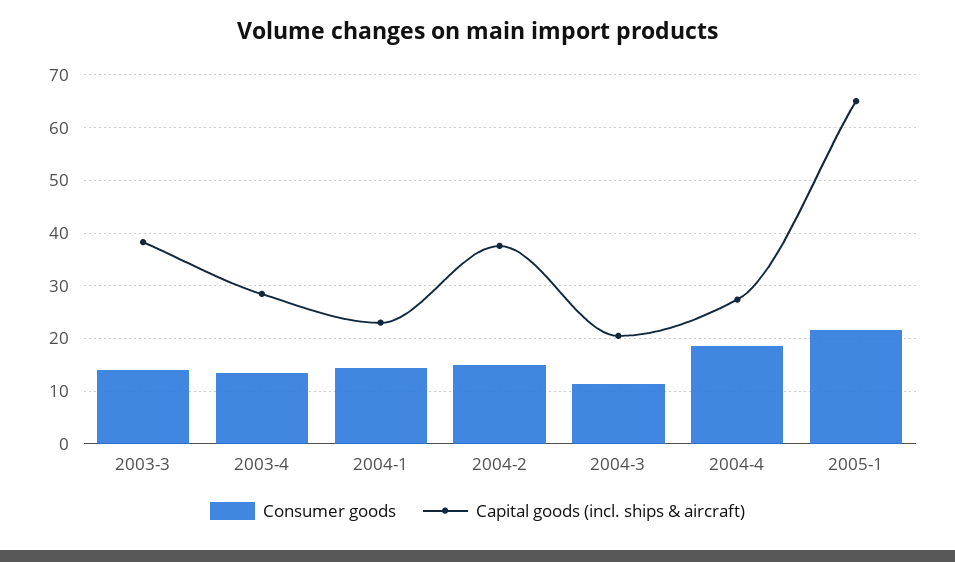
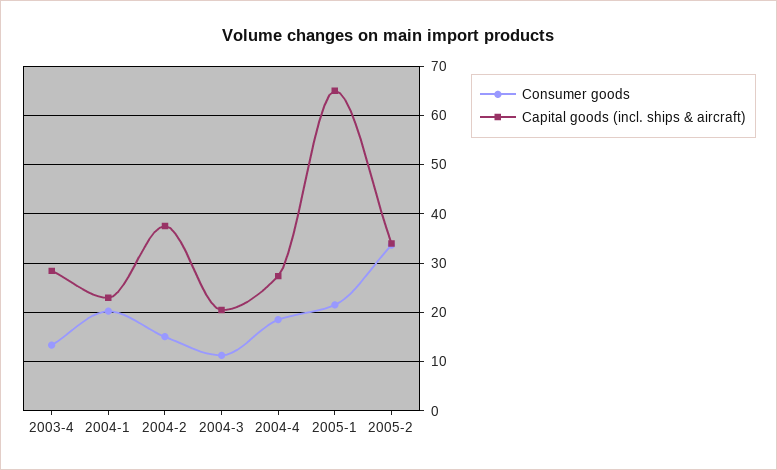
Consumer goods, 2003-3: 14 -> none
Capital goods (incl. ships & aircraft), 2003-3: 38 -> none
Consumer goods, 2004-1: 14 -> 20
Consumer goods, 2005-2: none -> 34
Capital goods (incl. ships & aircraft), 2005-2: none -> 34

